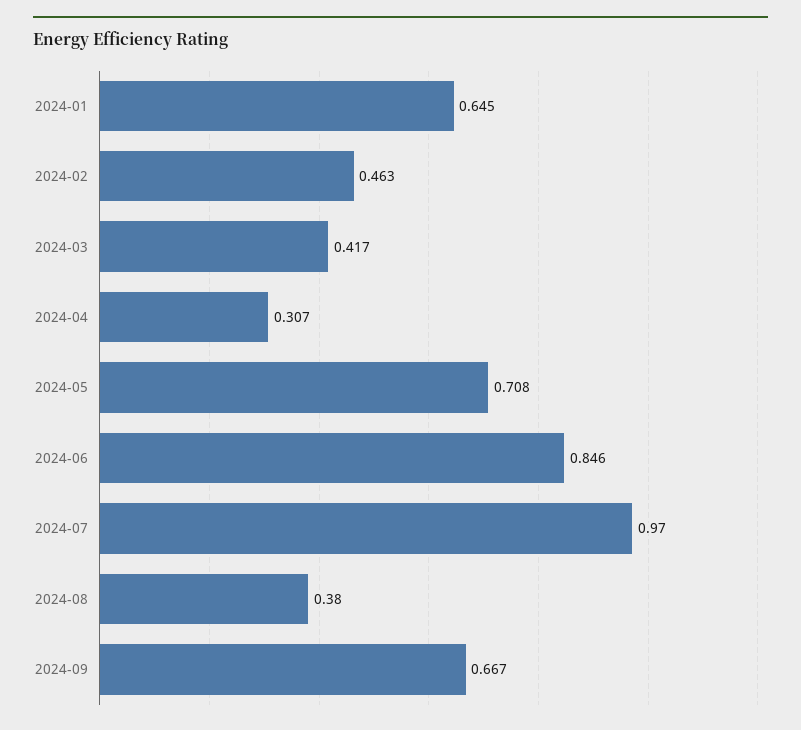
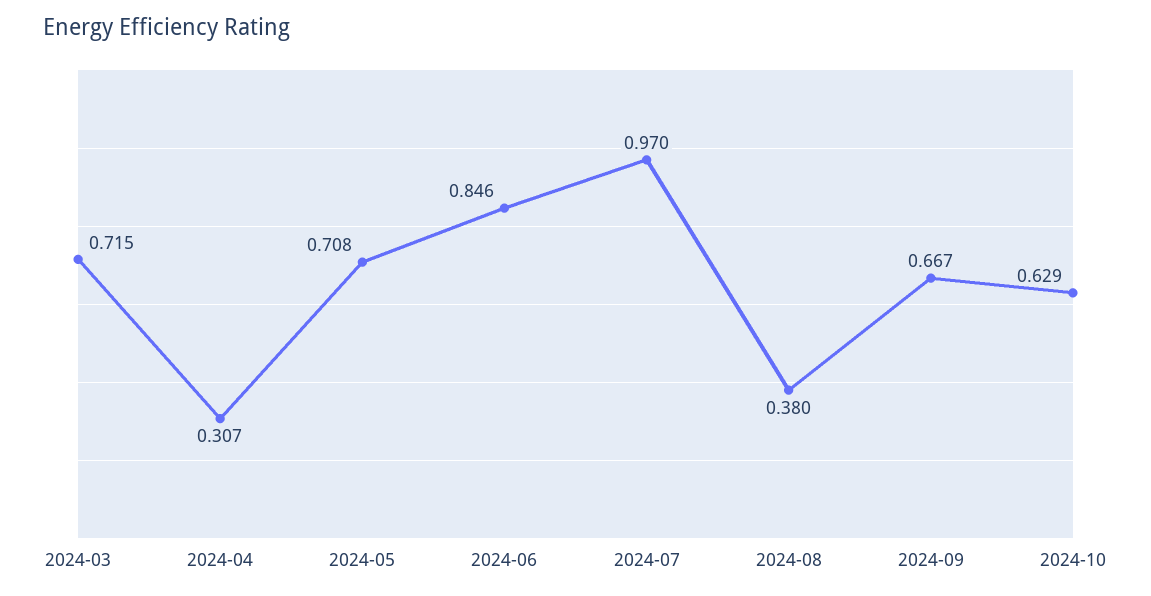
2024-01: 0.645 -> none
2024-02: 0.463 -> none
2024-03: 0.417 -> 0.715
2024-10: none -> 0.629

